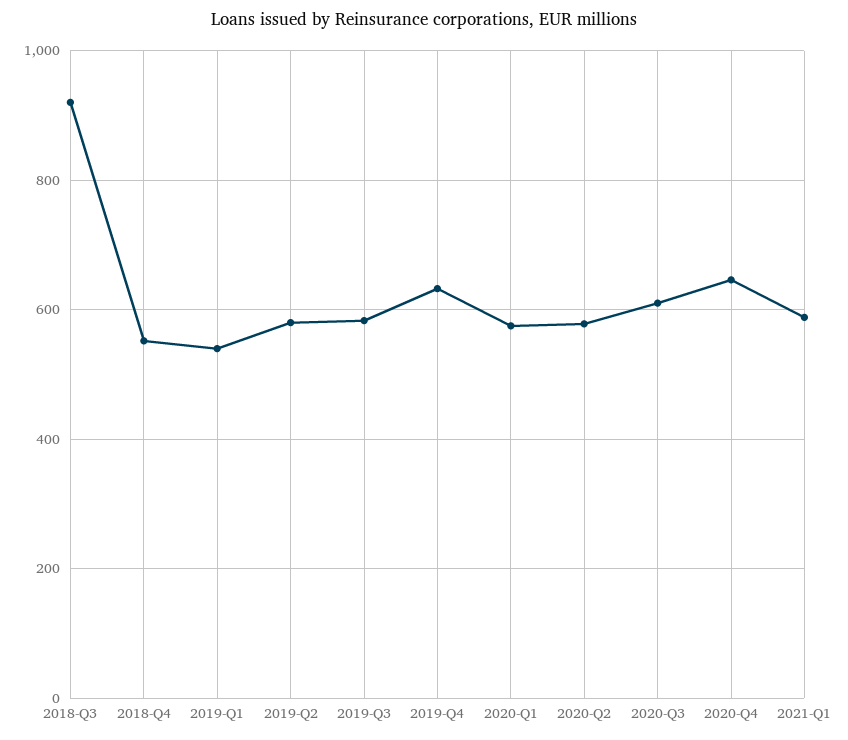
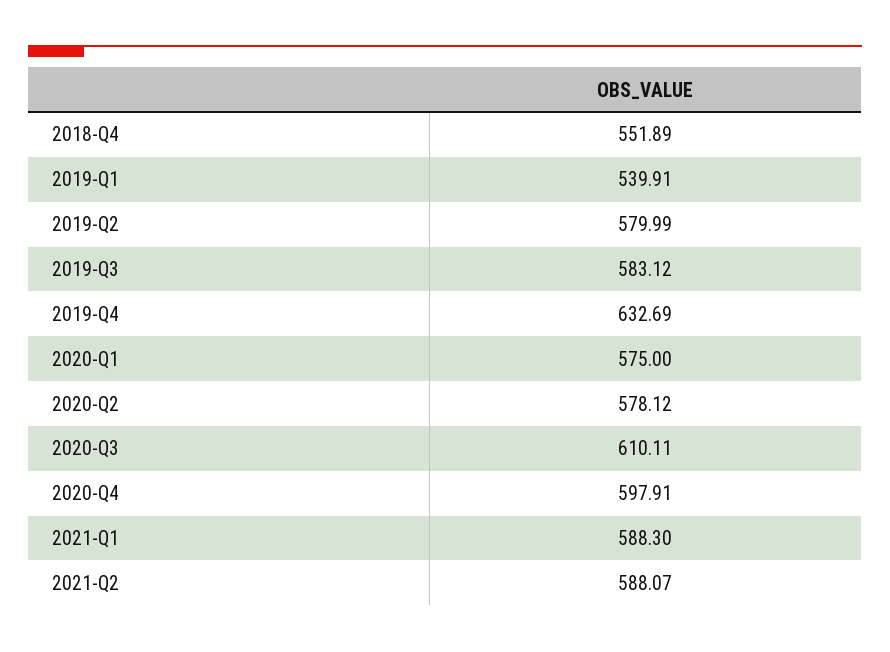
2018-Q3: 920 -> none
2020-Q4: 640 -> 597.91
2021-Q2: none -> 588.07

